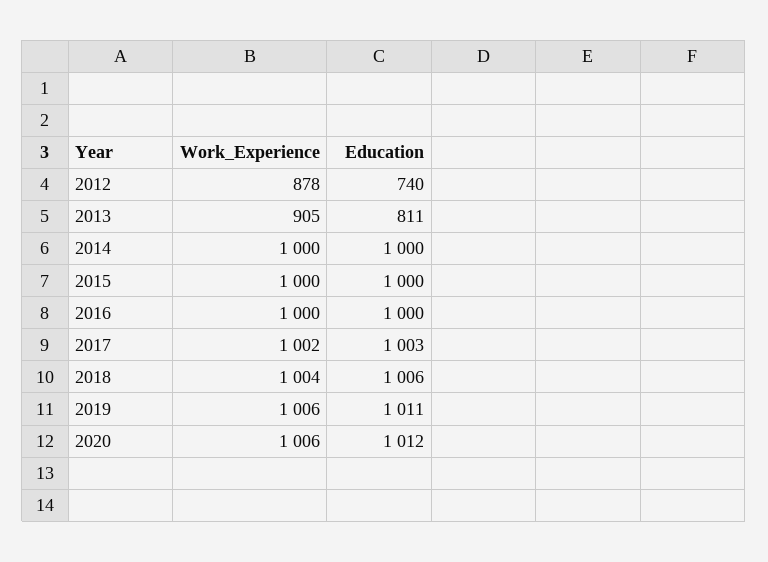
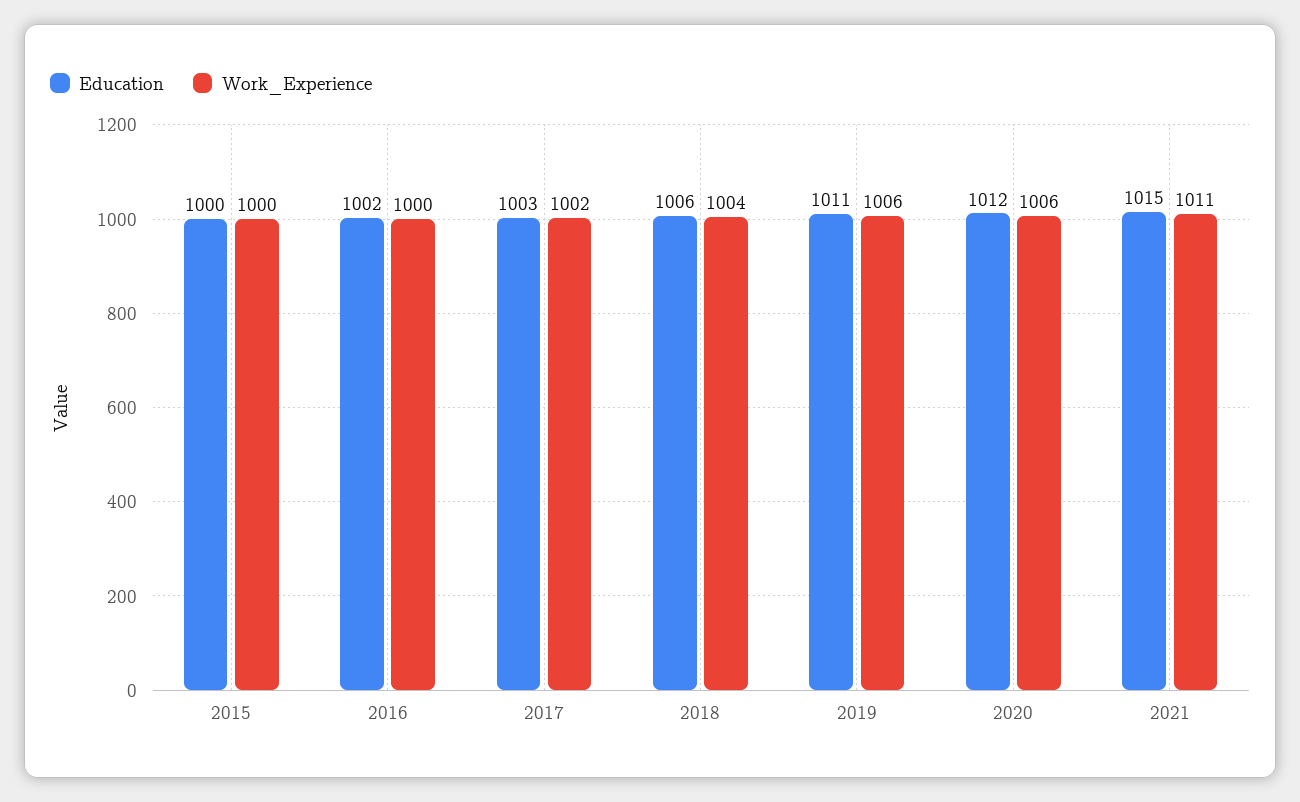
Work_Experience, 2012: 878 -> none
Education, 2012: 740 -> none
Work_Experience, 2013: 905 -> none
Education, 2013: 811 -> none
Work_Experience, 2014: 1000 -> none
Education, 2014: 1000 -> none
Education, 2016: 1000 -> 1002
Education, 2021: none -> 1015
Work_Experience, 2021: none -> 1011

